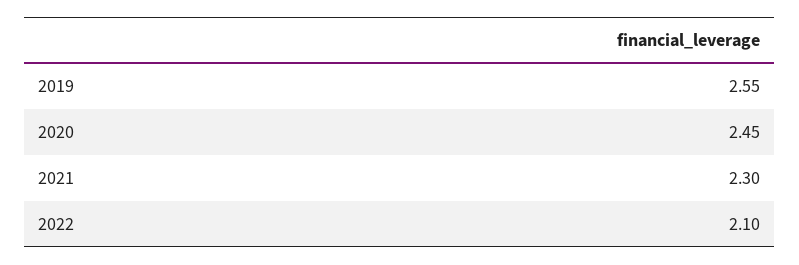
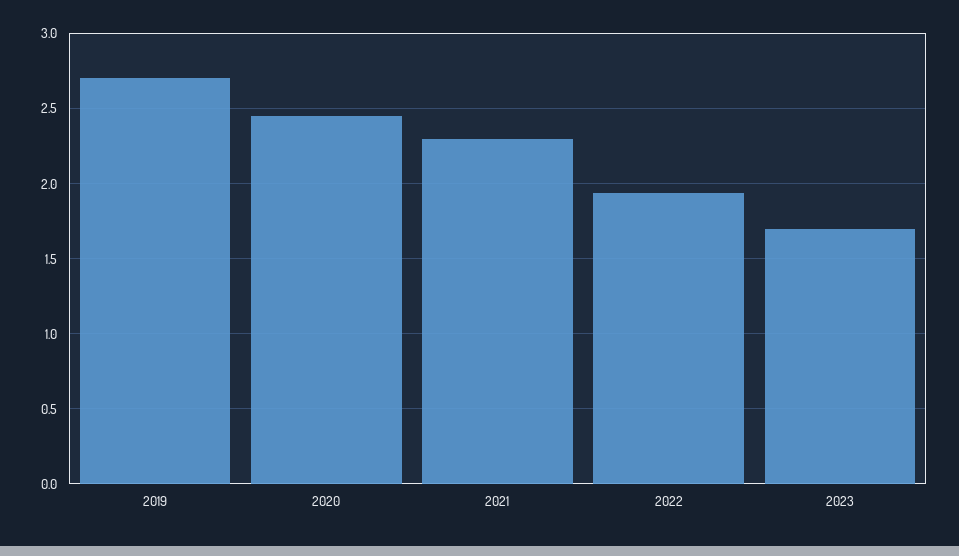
2019: 2.55 -> 2.7
2022: 2.1 -> 1.95
2023: none -> 1.7

